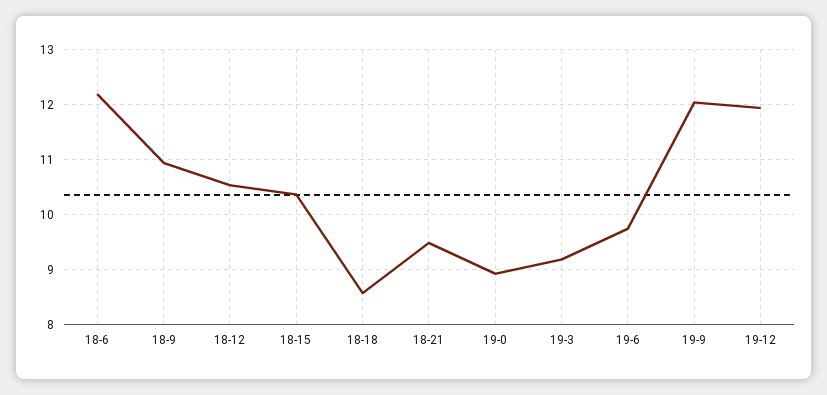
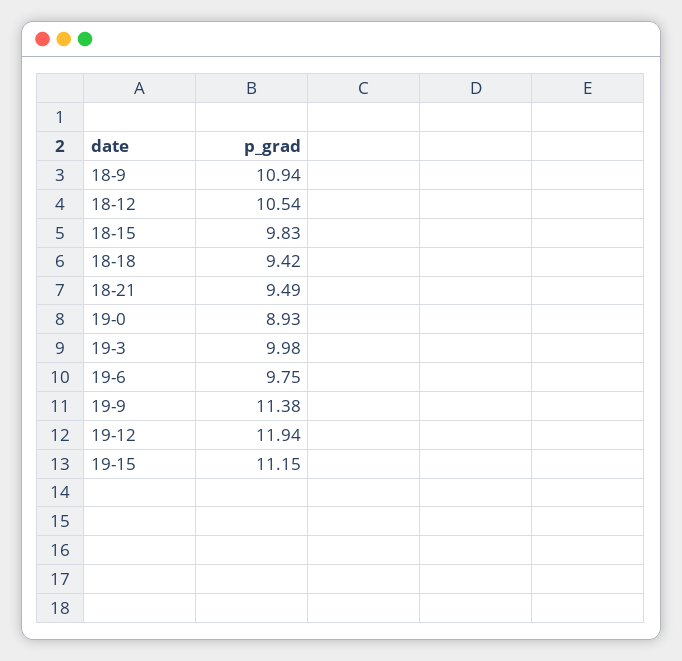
18-6: 12.2 -> none
18-15: 10.4 -> 9.83
18-18: 8.6 -> 9.42
19-3: 9.2 -> 9.98
19-9: 12 -> 11.38
19-15: none -> 11.15

